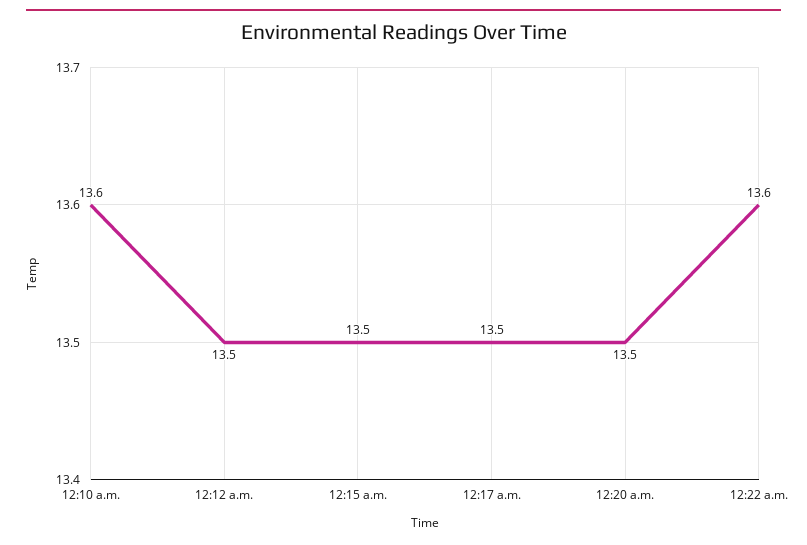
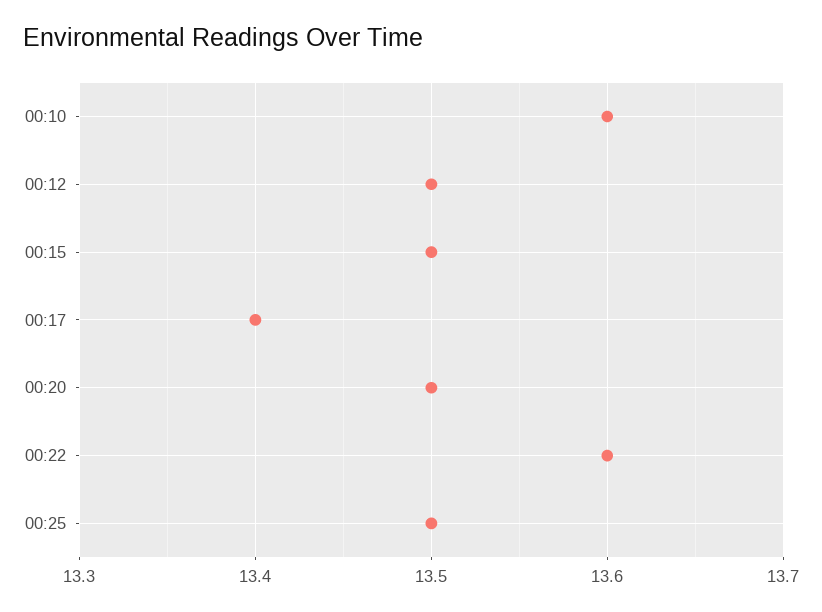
12:17 a.m.: 13.5 -> 13.4
00:25: none -> 13.5

